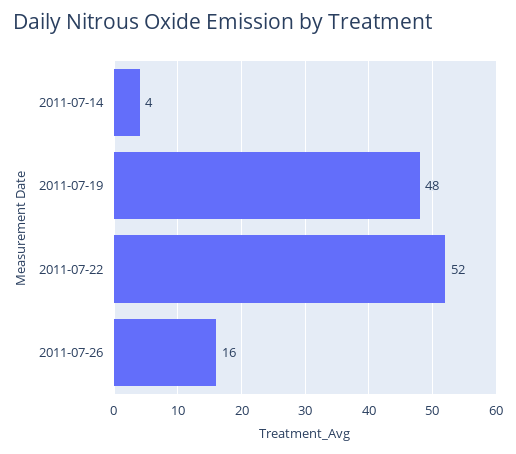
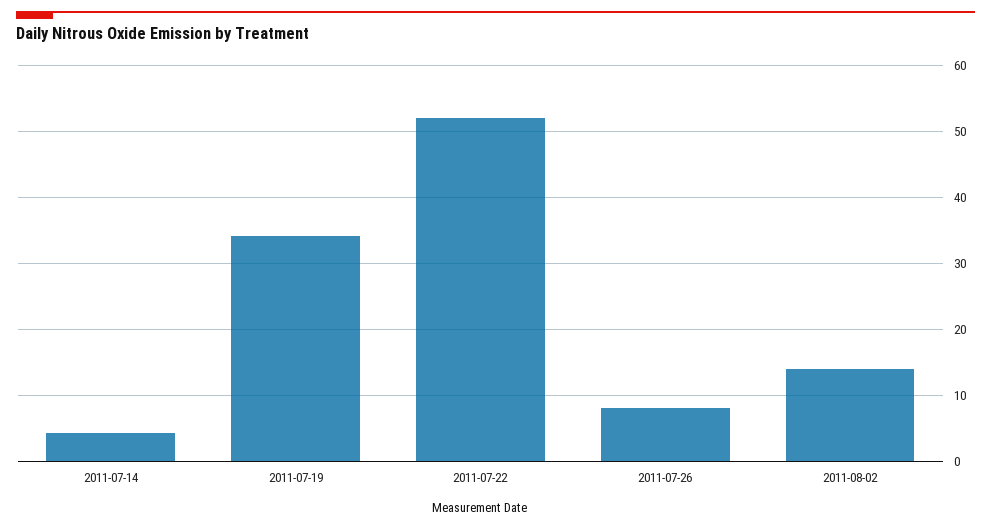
2011-07-19: 48 -> 34
2011-07-26: 16 -> 8
2011-08-02: none -> 14

